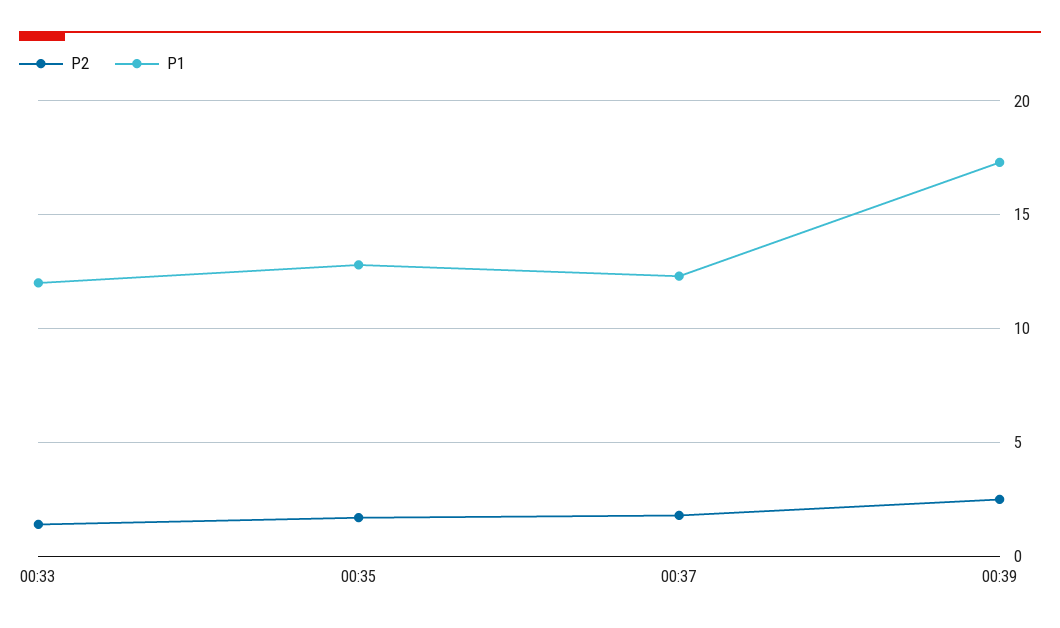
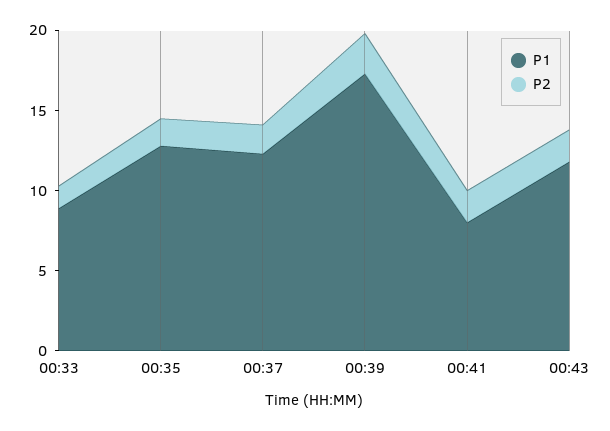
P1, 00:33: 12 -> 9
P1, 00:41: none -> 8
P2, 00:41: none -> 2
P1, 00:43: none -> 12
P2, 00:43: none -> 2

